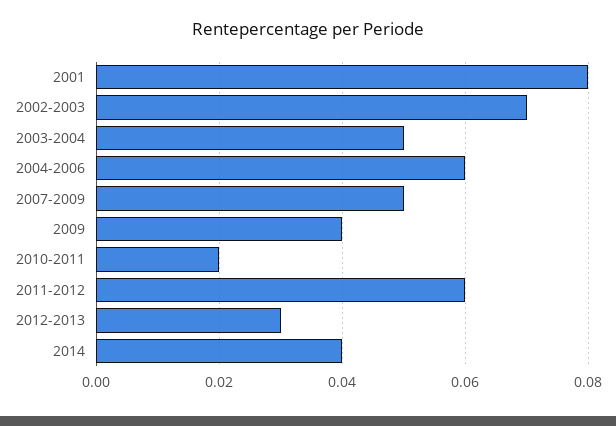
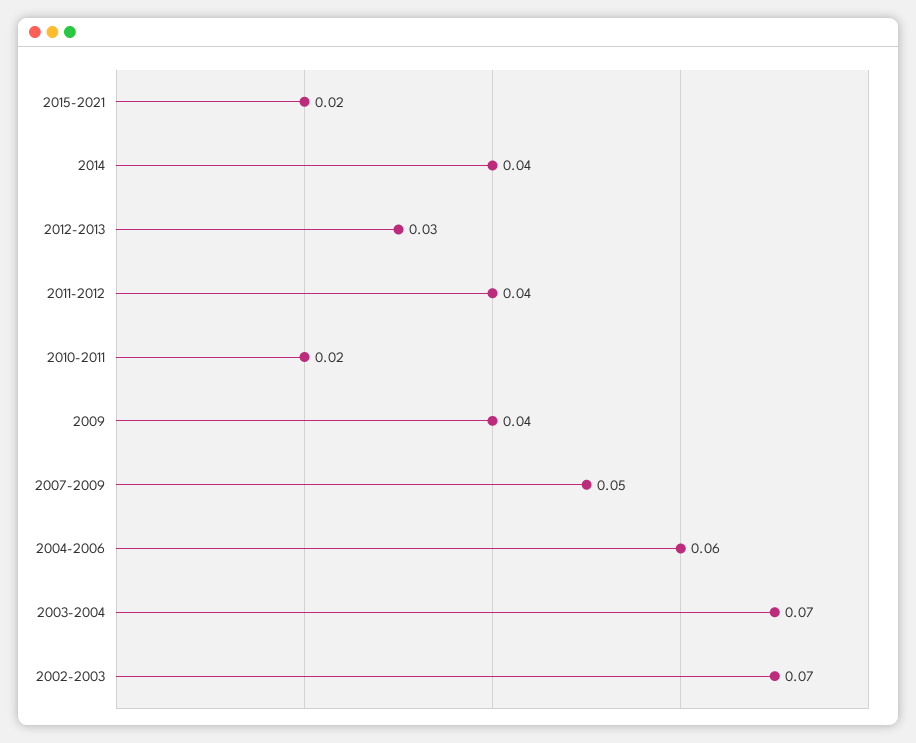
2001: 0.08 -> none
2003-2004: 0.05 -> 0.07
2011-2012: 0.06 -> 0.04
2015-2021: none -> 0.02

